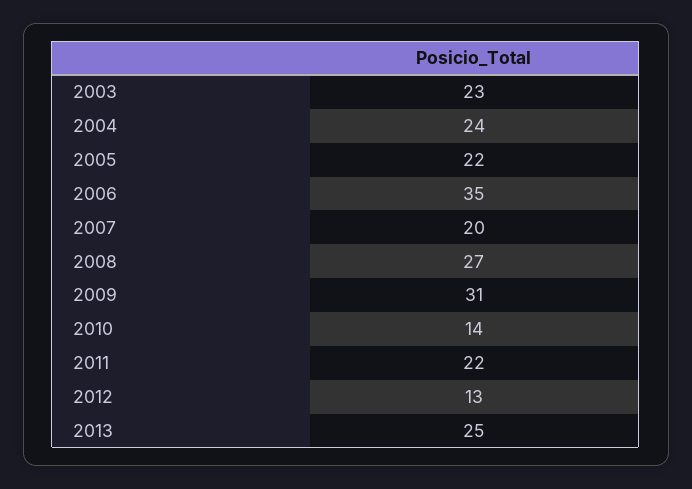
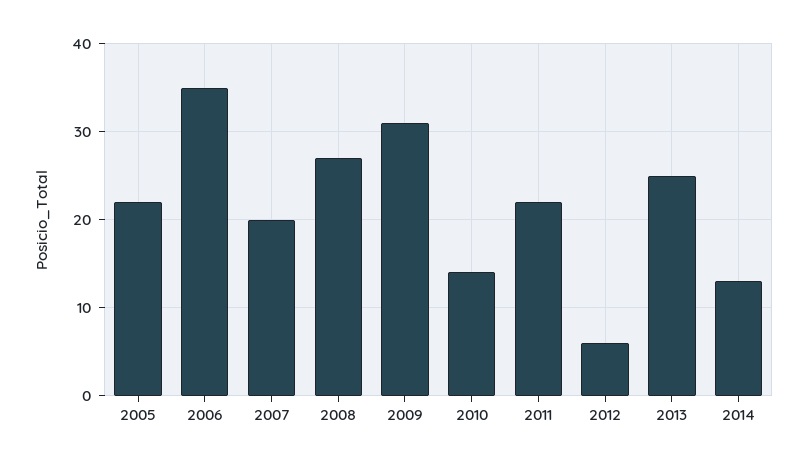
2003: 23 -> none
2004: 24 -> none
2012: 13 -> 6
2014: none -> 13

